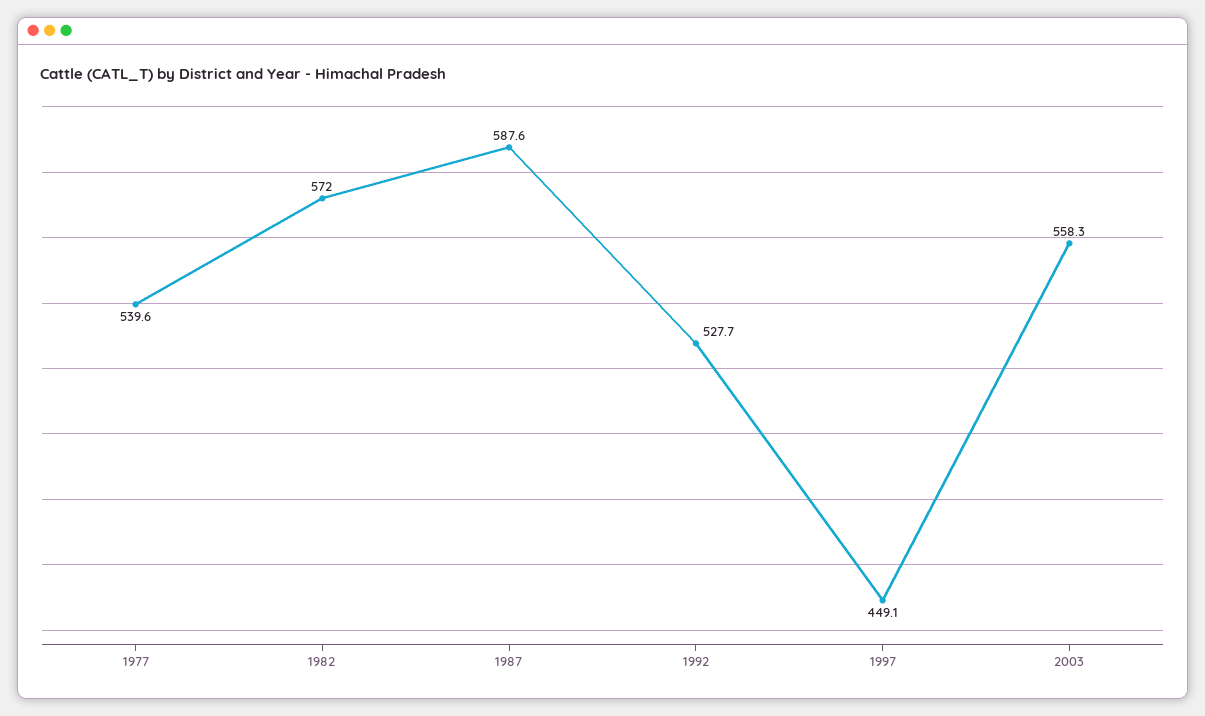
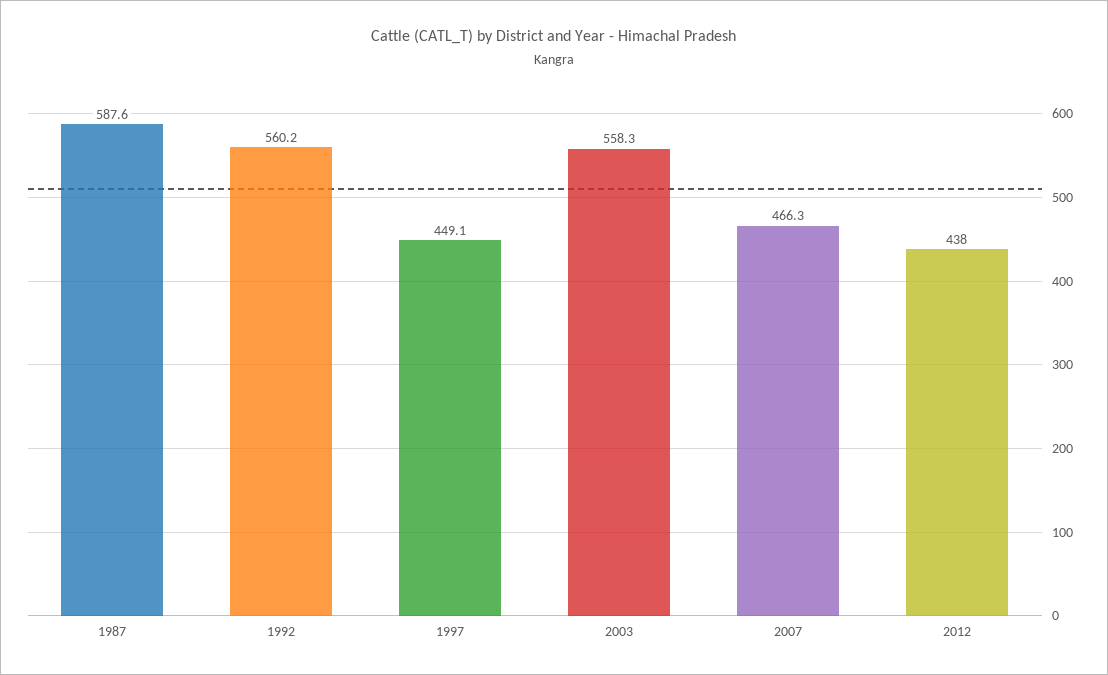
1977: 539.6 -> none
1982: 572 -> none
1992: 527.7 -> 560.2
2007: none -> 466.3
2012: none -> 438

